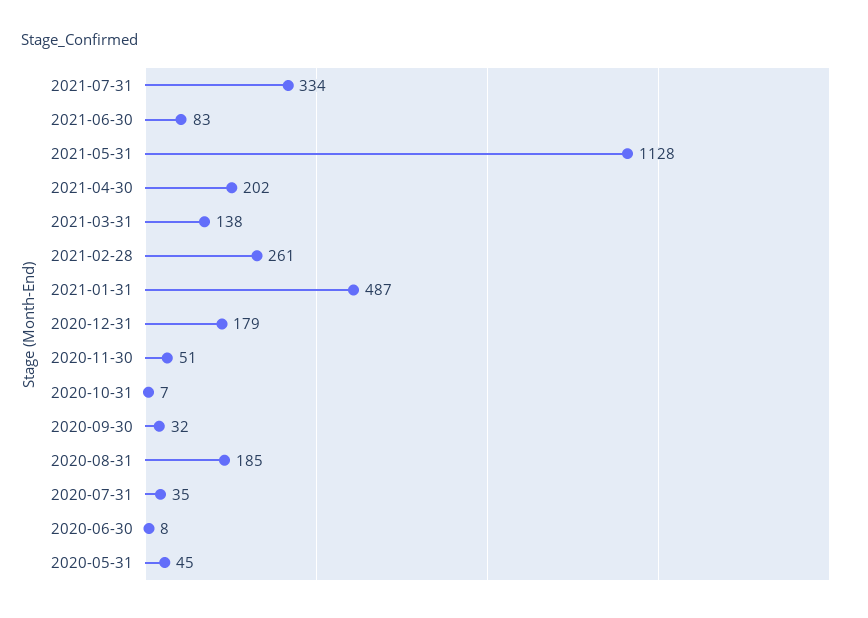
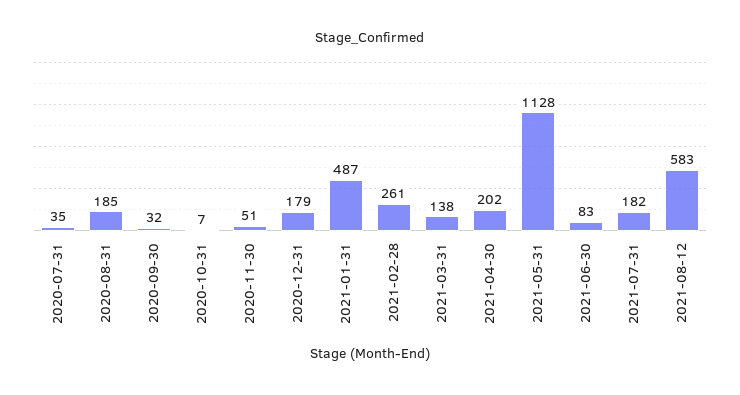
2021-07-31: 334 -> 182
2020-06-30: 8 -> none
2020-05-31: 45 -> none
2021-08-12: none -> 583

